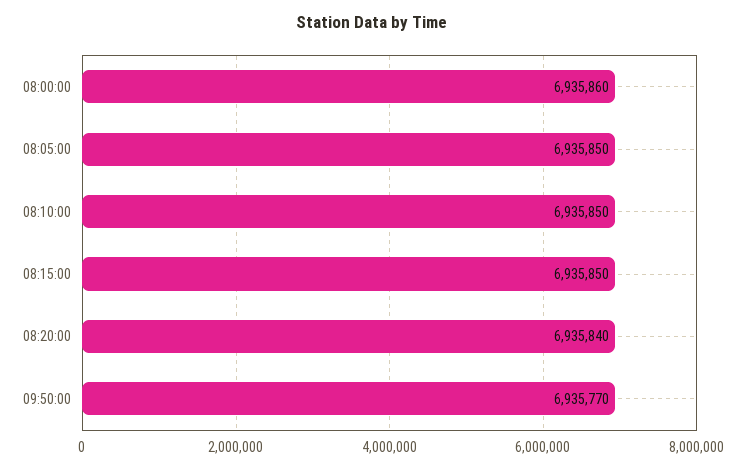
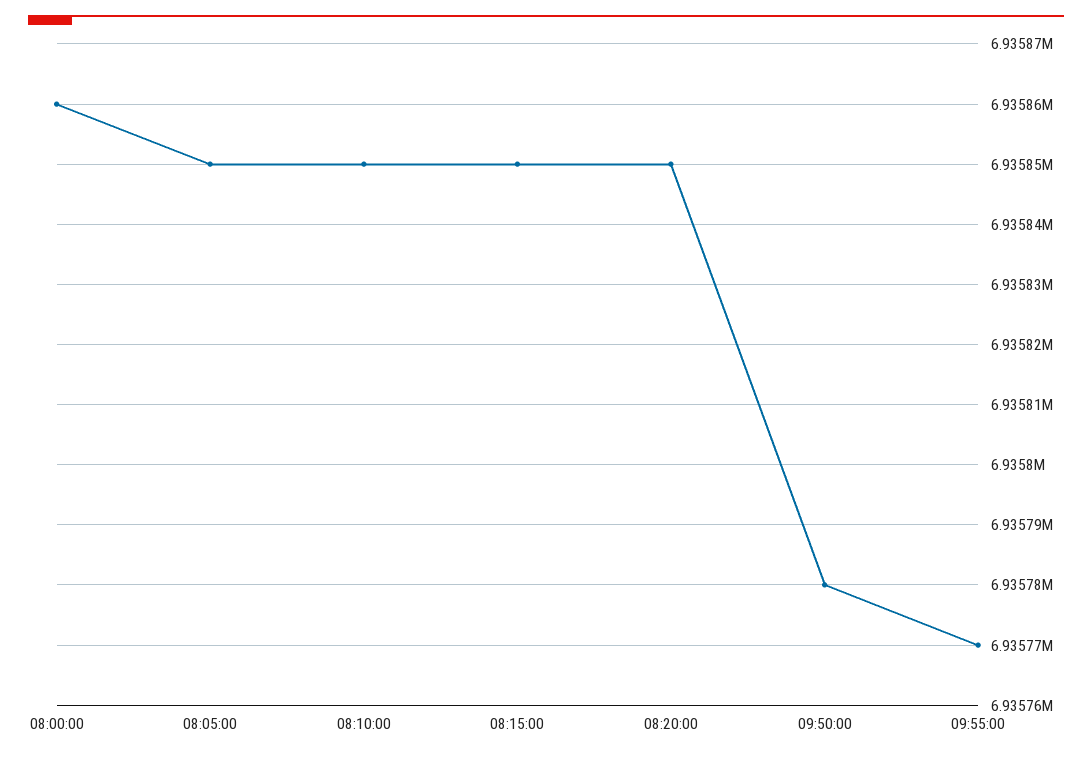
08:20:00: 6935840 -> 6935850
09:50:00: 6935770 -> 6935780
09:55:00: none -> 6935770

